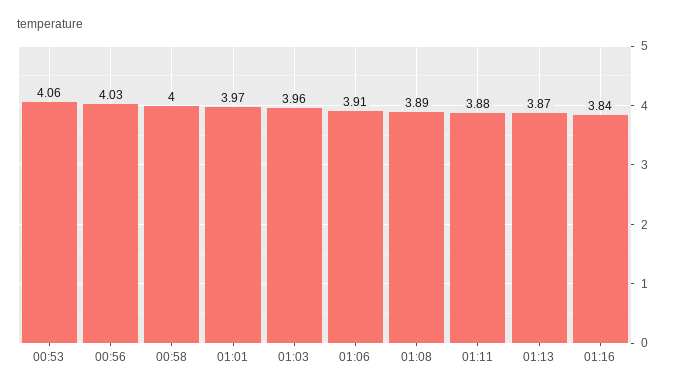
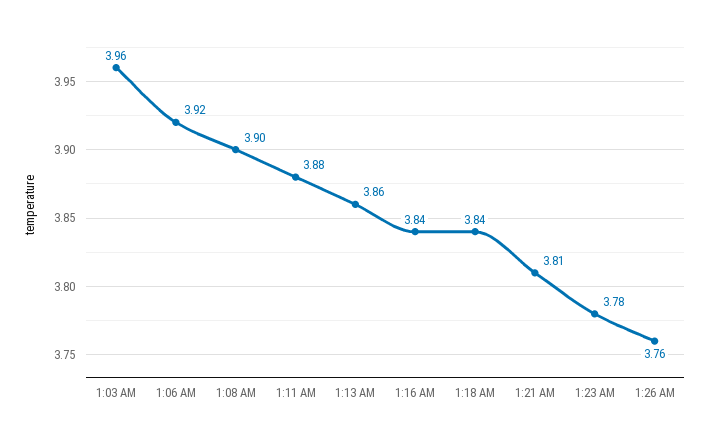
00:53: 4.06 -> none
00:56: 4.03 -> none
00:58: 4 -> none
01:01: 3.97 -> none
01:06: 3.91 -> 3.92
01:08: 3.89 -> 3.9
01:13: 3.87 -> 3.86
1:18 AM: none -> 3.84
1:21 AM: none -> 3.81
1:23 AM: none -> 3.78
1:26 AM: none -> 3.76

